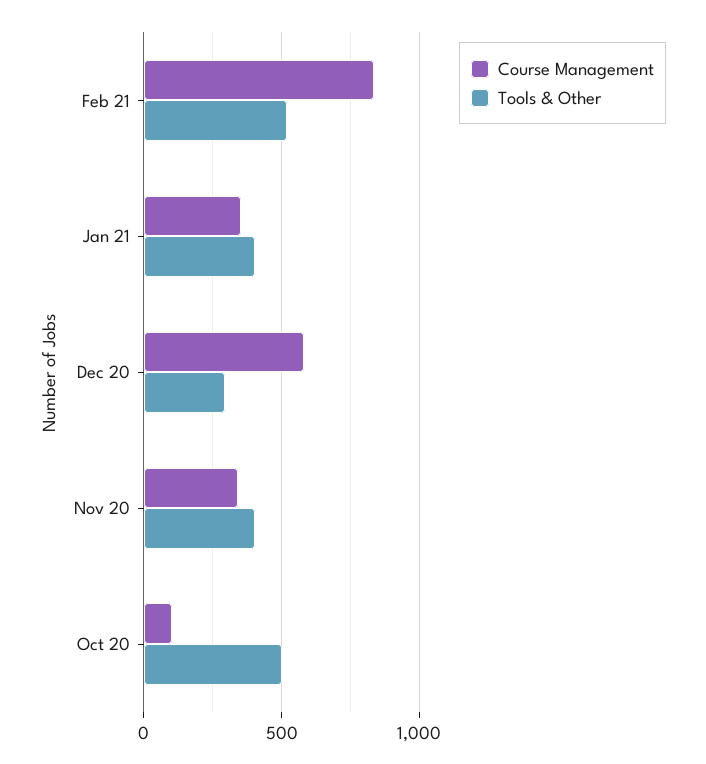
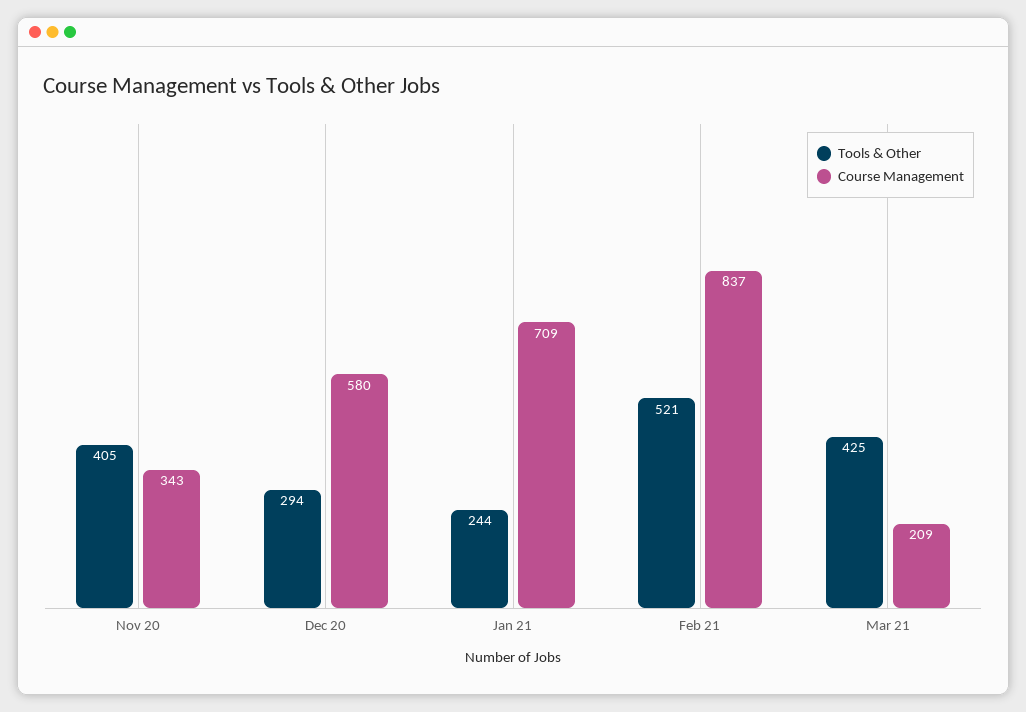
Course Management, Jan 21: 350 -> 709
Tools & Other, Jan 21: 400 -> 244
Course Management, Oct 20: 100 -> none
Tools & Other, Oct 20: 500 -> none
Tools & Other, Mar 21: none -> 425
Course Management, Mar 21: none -> 209

